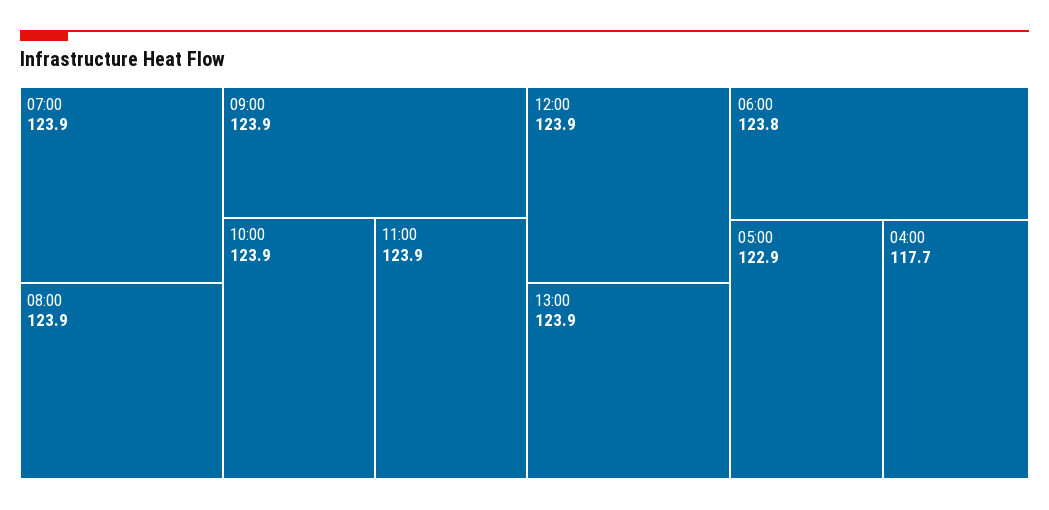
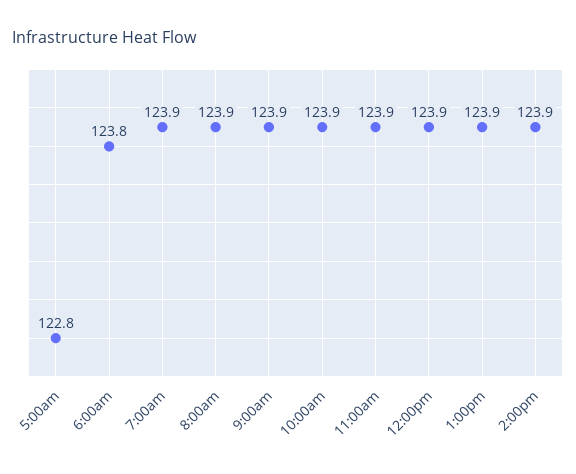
05:00: 122.9 -> 122.8
04:00: 117.7 -> none
2:00pm: none -> 123.9

